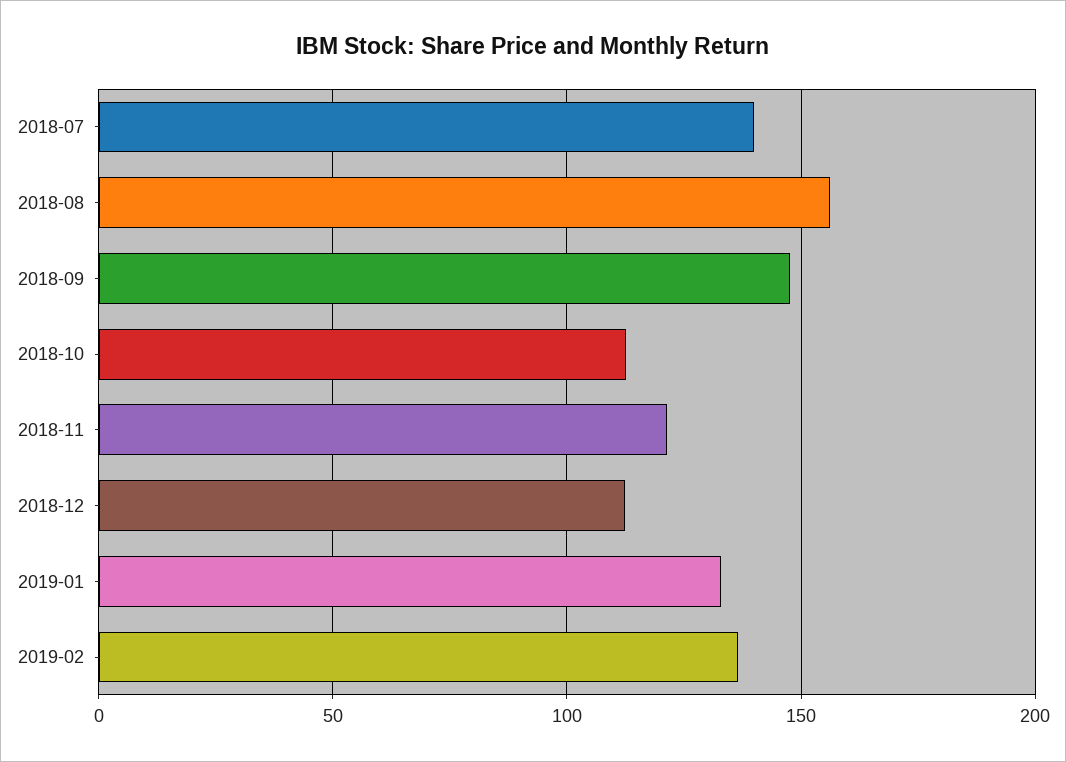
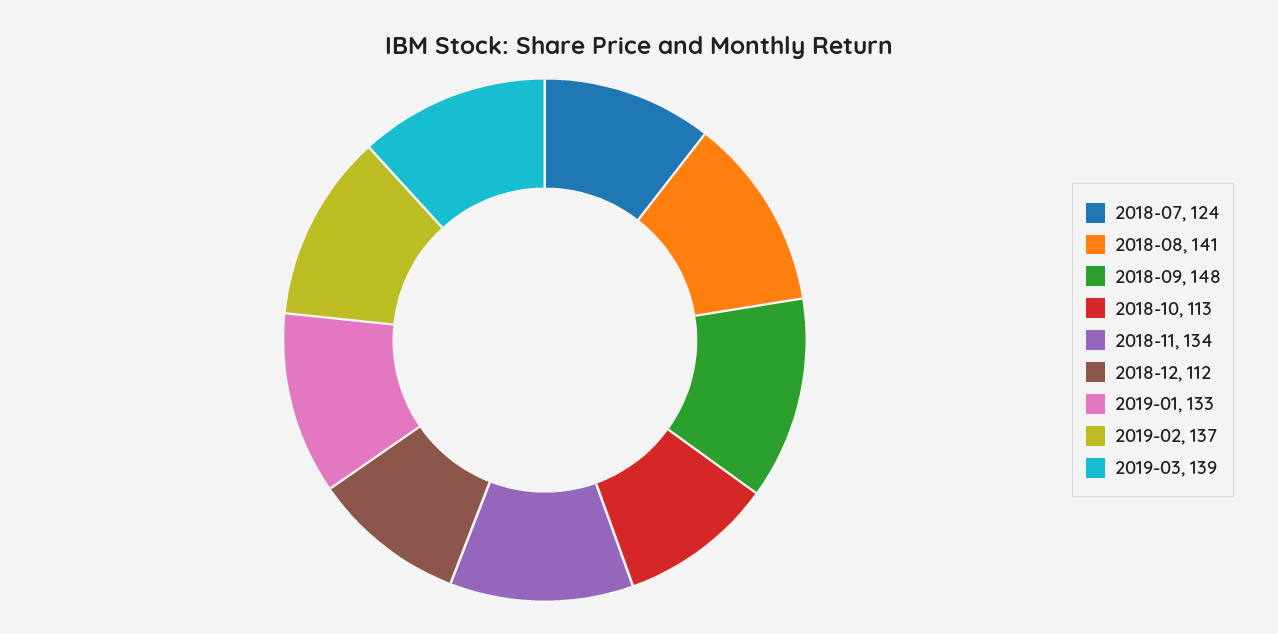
2018-07: 140 -> 124
2018-08: 155 -> 141
2018-11: 120 -> 134
2019-03: none -> 139

